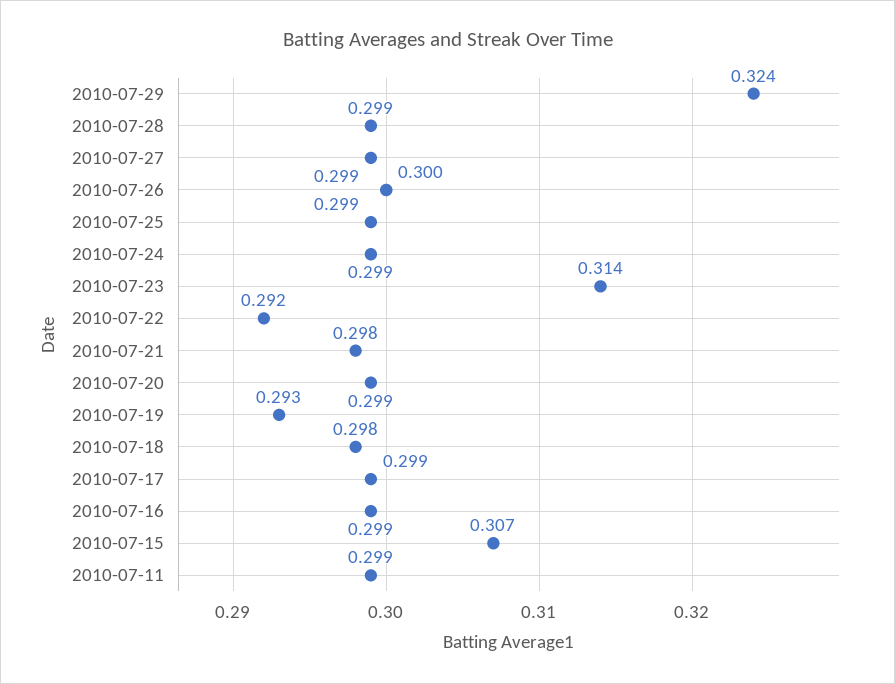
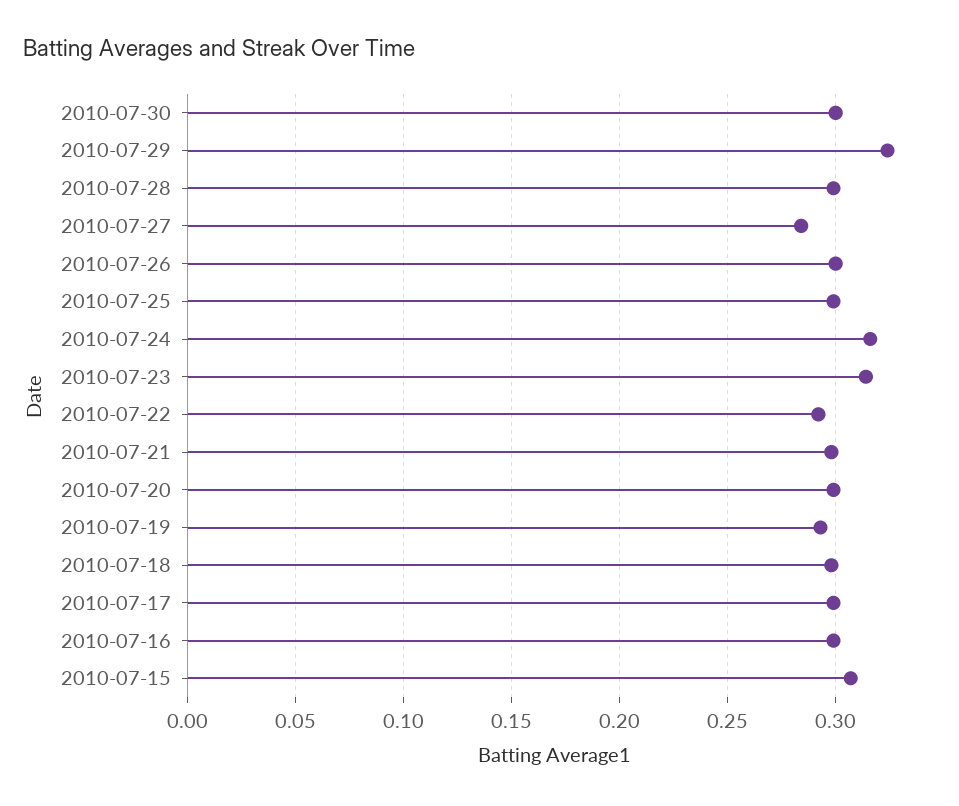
2010-07-27: 0.299 -> 0.285
2010-07-24: 0.299 -> 0.315
2010-07-11: 0.299 -> none
2010-07-30: none -> 0.3

